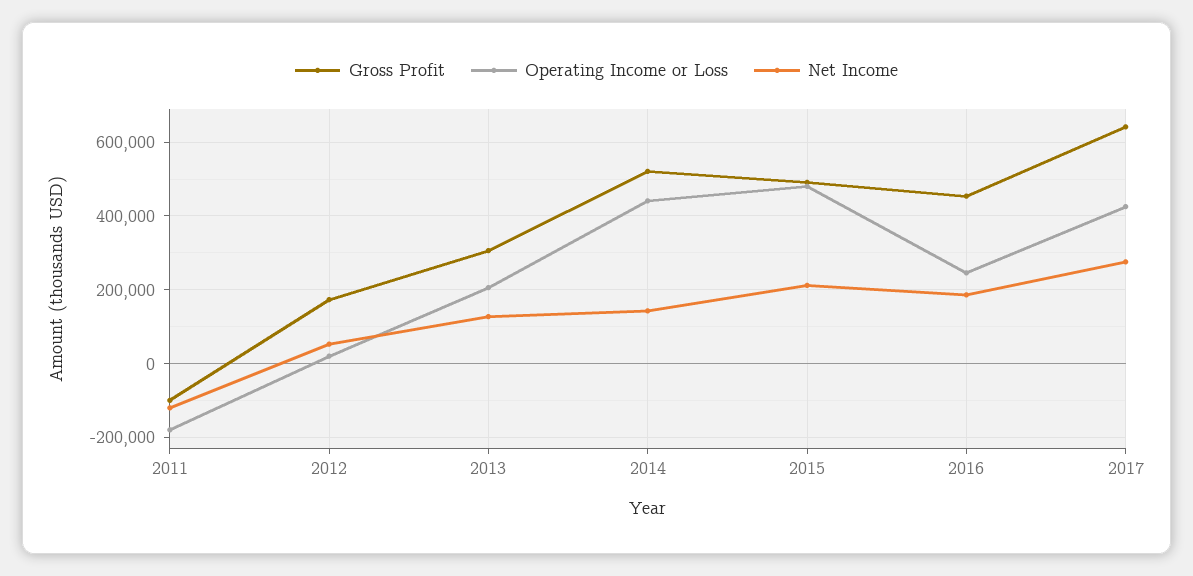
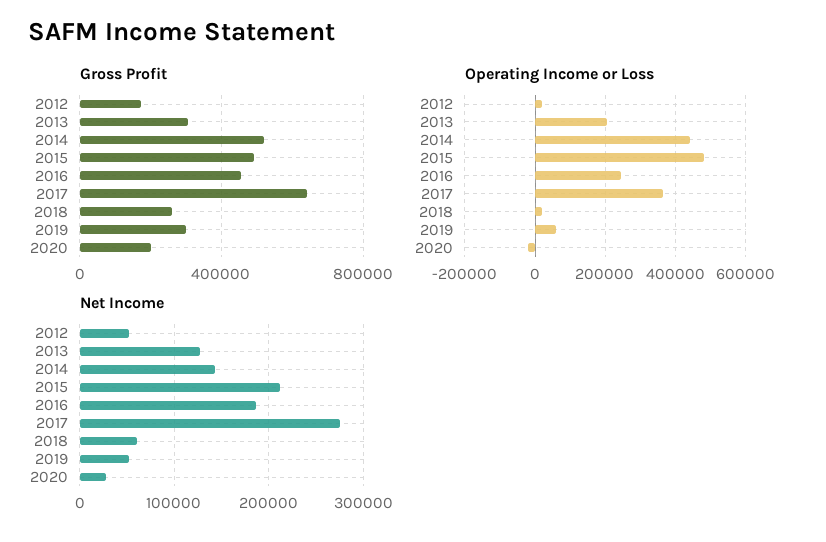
Gross Profit, 2011: -100000 -> none
Operating Income or Loss, 2011: -180000 -> none
Net Income, 2011: -120000 -> none
Operating Income or Loss, 2017: 420000 -> 360000
Gross Profit, 2018: none -> 250000
Gross Profit, 2019: none -> 300000
Gross Profit, 2020: none -> 200000
Operating Income or Loss, 2018: none -> 20000
Operating Income or Loss, 2019: none -> 60000
Operating Income or Loss, 2020: none -> -20000
Net Income, 2018: none -> 60000
Net Income, 2019: none -> 50000
Net Income, 2020: none -> 30000

